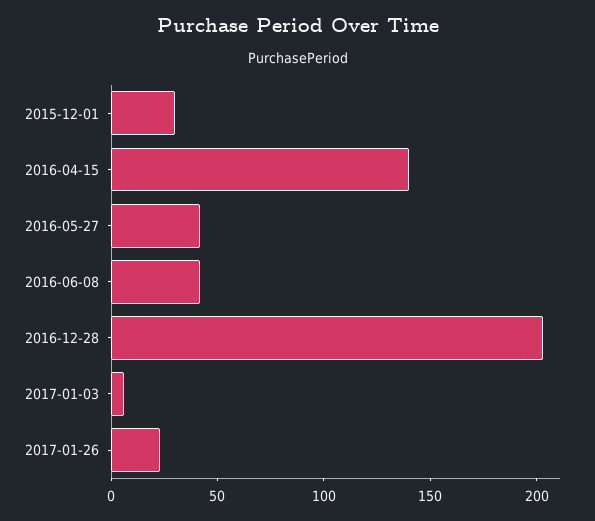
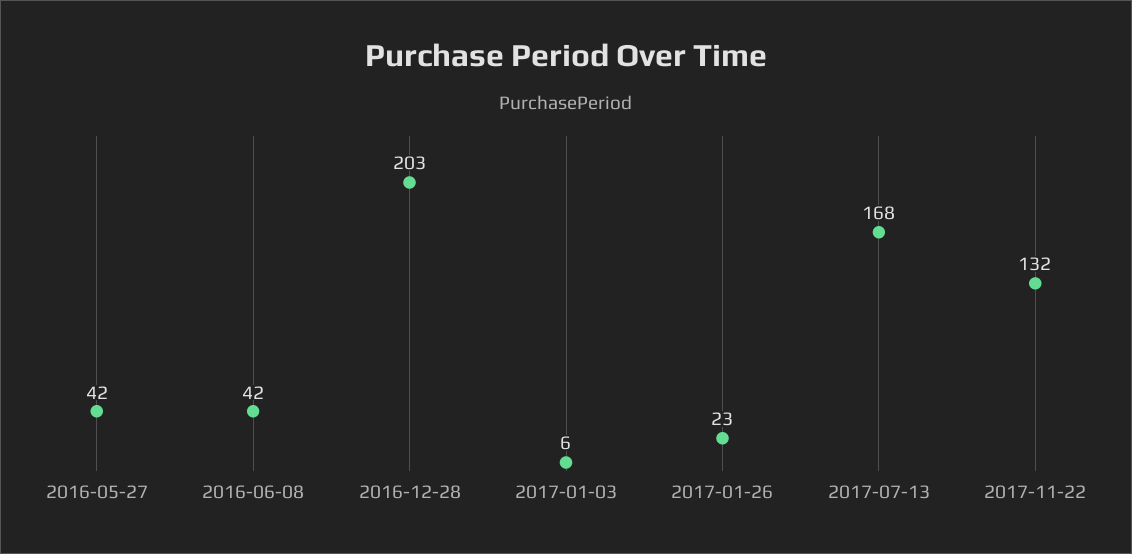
2015-12-01: 30 -> none
2016-04-15: 140 -> none
2017-07-13: none -> 168
2017-11-22: none -> 132

